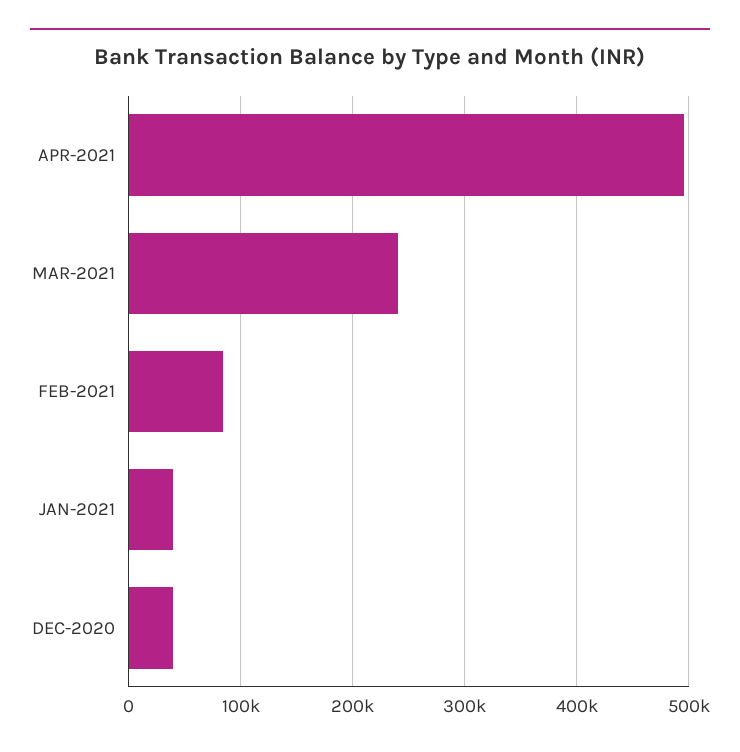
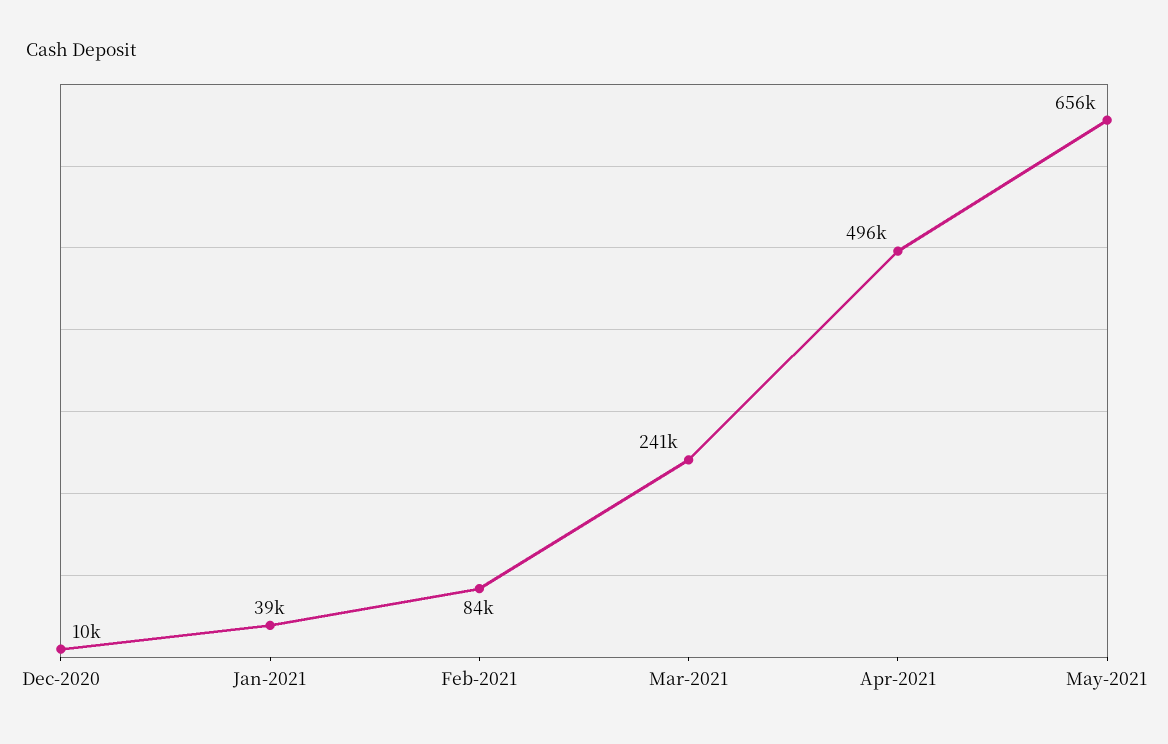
DEC-2020: 40000 -> 10000
May-2021: none -> 656000

